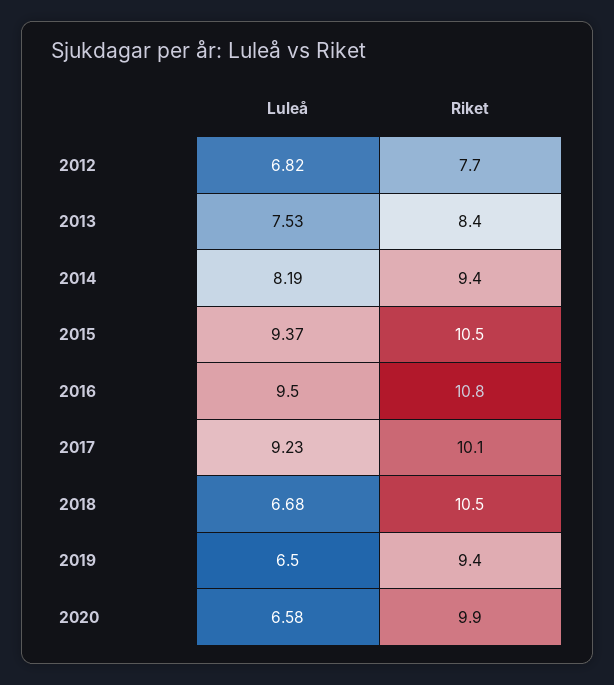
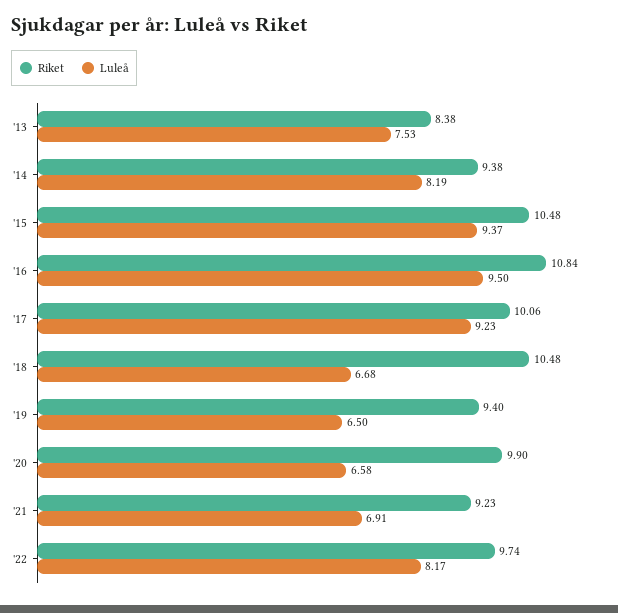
Luleå, 2012: 6.82 -> none
Riket, 2012: 7.7 -> none
Riket, '21: none -> 9.23
Luleå, '21: none -> 6.91
Riket, '22: none -> 9.74
Luleå, '22: none -> 8.17

